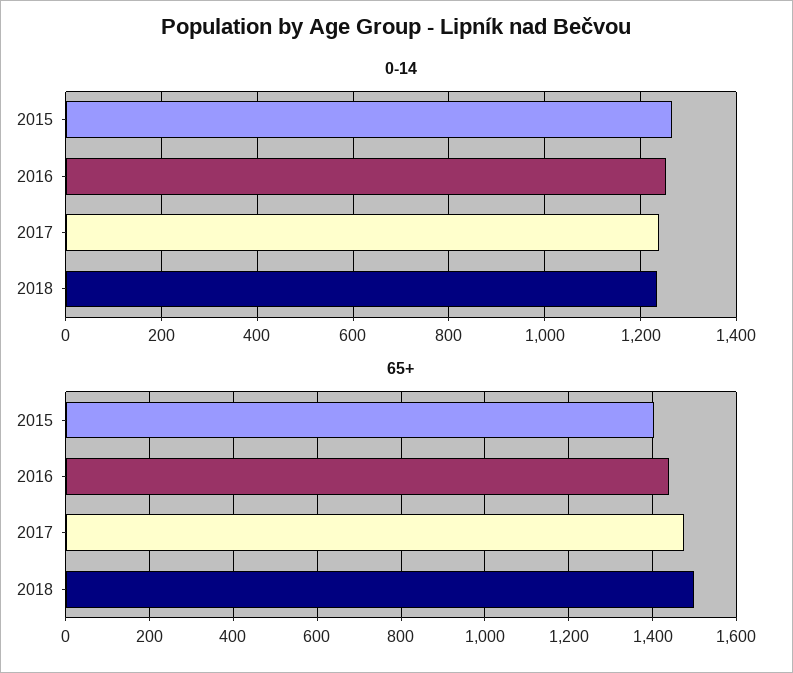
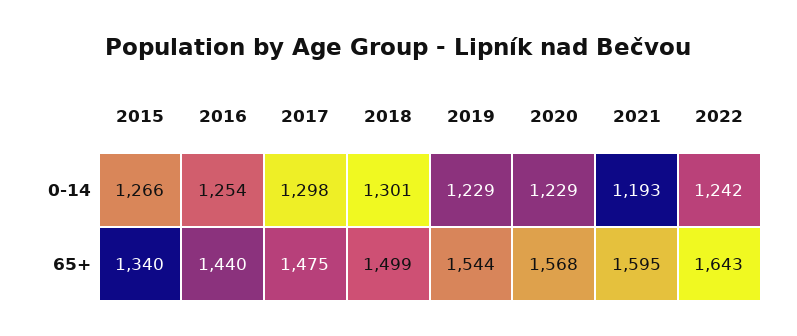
0-14, 2017: 1240 -> 1298
0-14, 2018: 1240 -> 1301
65+, 2015: 1400 -> 1340
0-14, 2019: none -> 1229
0-14, 2020: none -> 1229
0-14, 2021: none -> 1193
0-14, 2022: none -> 1242
65+, 2019: none -> 1544
65+, 2020: none -> 1568
65+, 2021: none -> 1595
65+, 2022: none -> 1643

